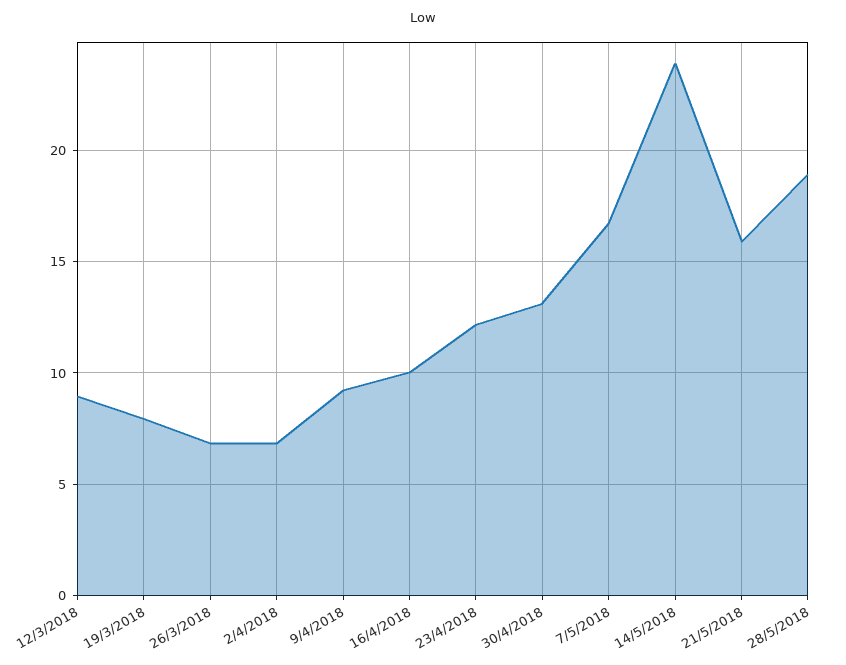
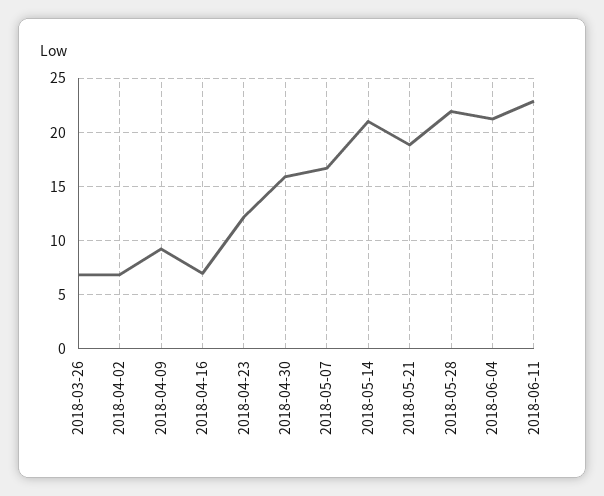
12/3/2018: 9 -> none
19/3/2018: 8 -> none
16/4/2018: 10 -> 7
30/4/2018: 13 -> 16
14/5/2018: 24 -> 21
21/5/2018: 16 -> 19
28/5/2018: 19 -> 22
2018-06-04: none -> 21
2018-06-11: none -> 23

